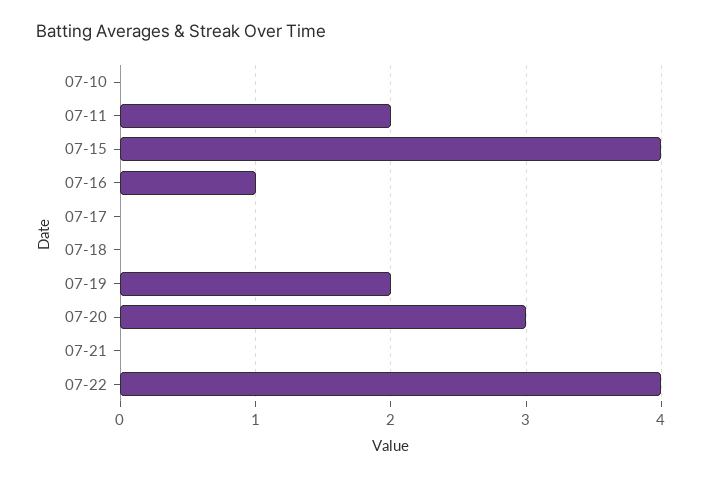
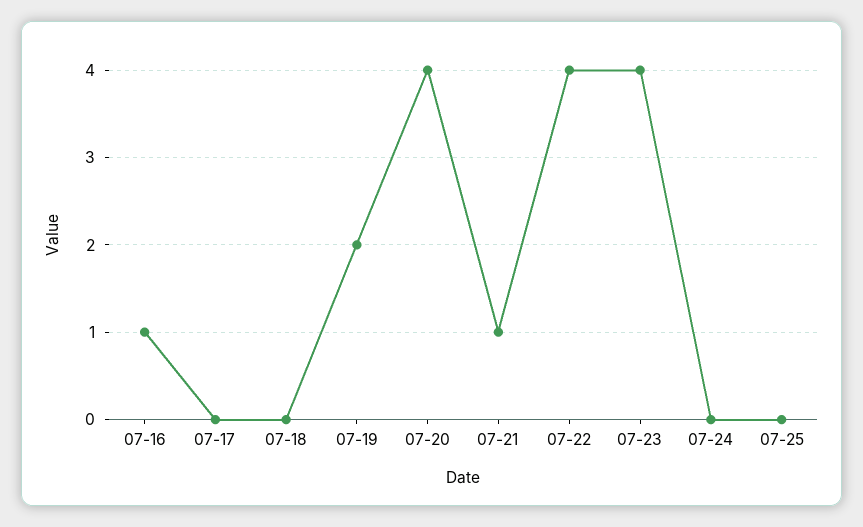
07-10: 0 -> none
07-11: 2 -> none
07-15: 4 -> none
07-20: 3 -> 4
07-21: 0 -> 1
07-23: none -> 4
07-24: none -> 0
07-25: none -> 0

